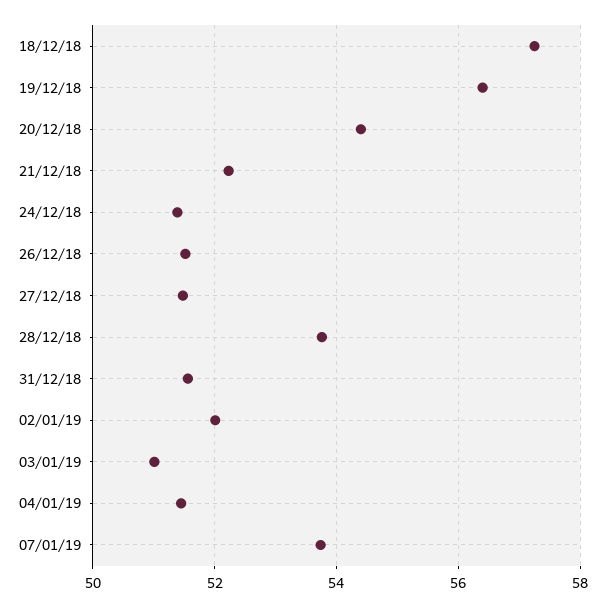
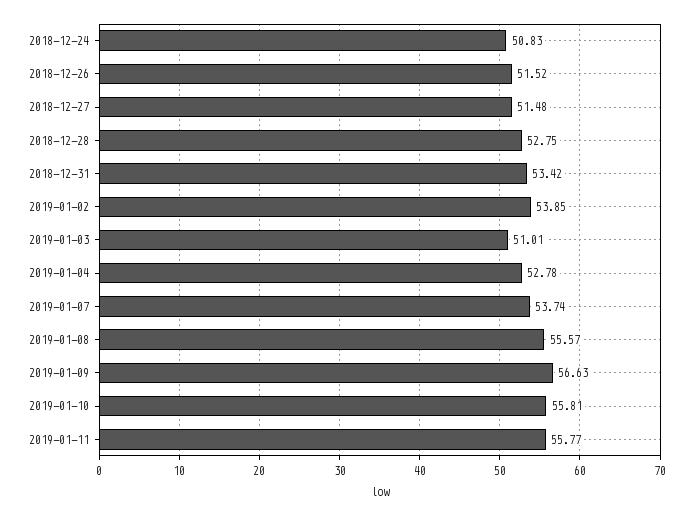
18/12/18: 57.2 -> none
19/12/18: 56.4 -> none
20/12/18: 54.4 -> none
21/12/18: 52.2 -> none
24/12/18: 51.4 -> 50.83
28/12/18: 53.8 -> 52.75
31/12/18: 51.6 -> 53.42
02/01/19: 52 -> 53.85
04/01/19: 51.4 -> 52.78
2019-01-08: none -> 55.57
2019-01-09: none -> 56.63
2019-01-10: none -> 55.81
2019-01-11: none -> 55.77

